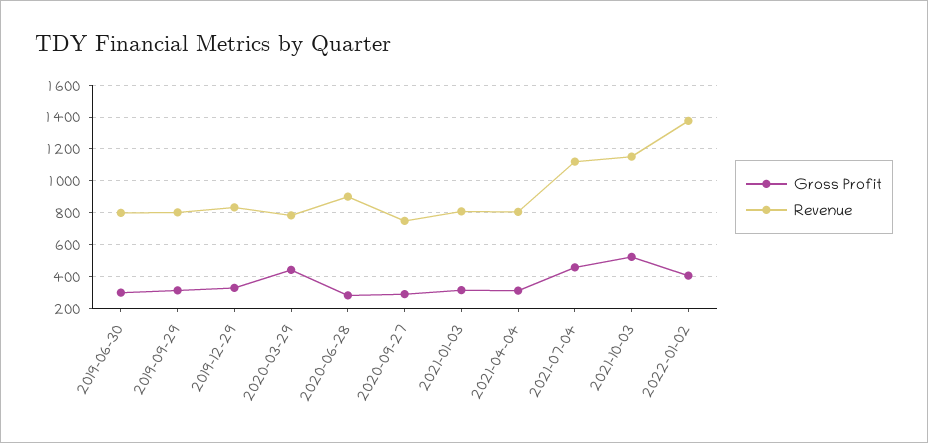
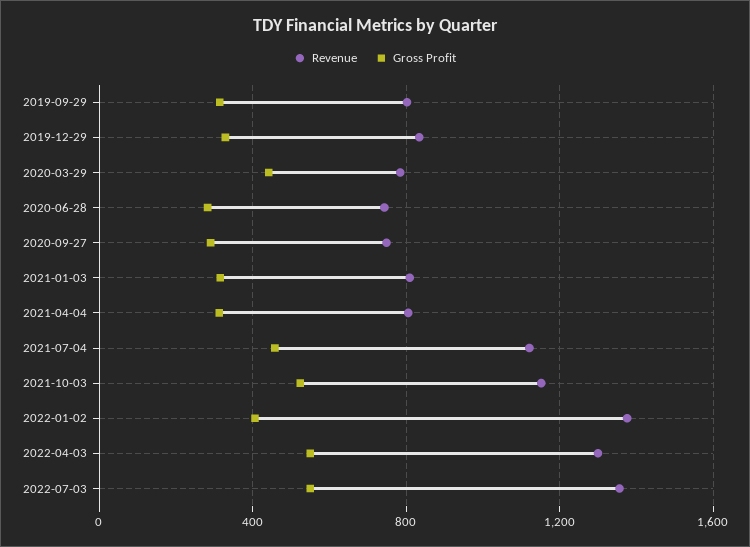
Gross Profit, 2019-06-30: 300 -> none
Revenue, 2019-06-30: 800 -> none
Revenue, 2020-06-28: 900 -> 750
Revenue, 2022-04-03: none -> 1300
Gross Profit, 2022-04-03: none -> 550
Revenue, 2022-07-03: none -> 1350
Gross Profit, 2022-07-03: none -> 550

